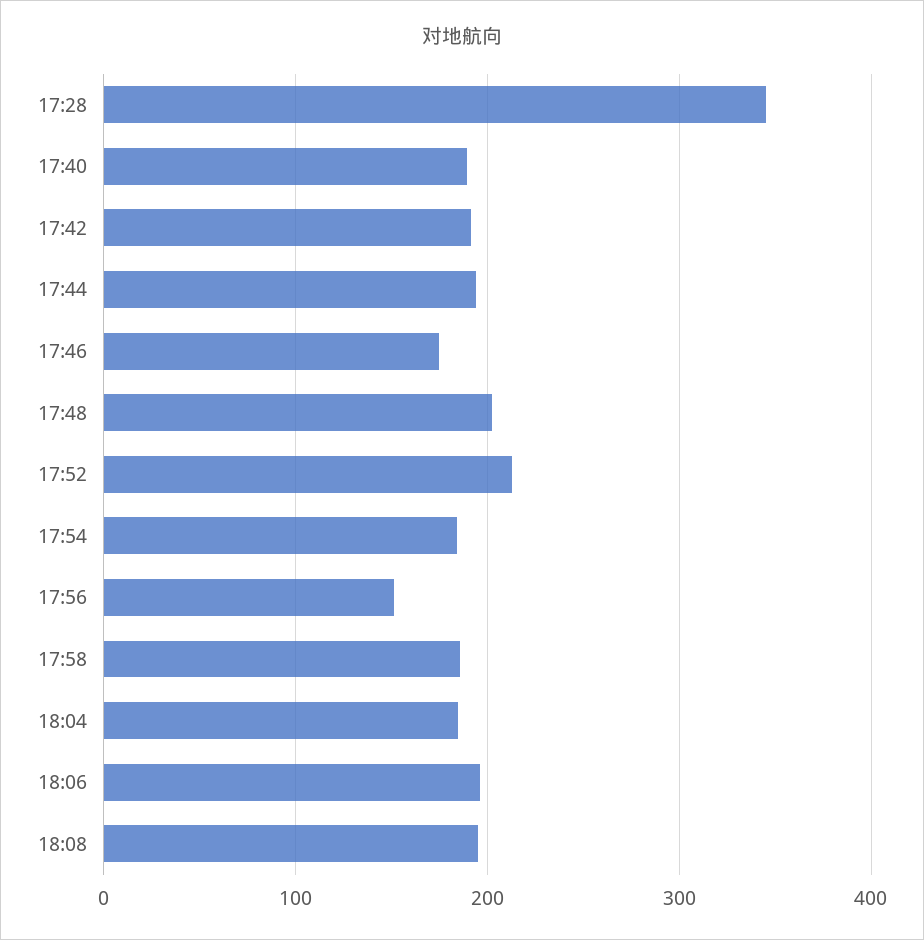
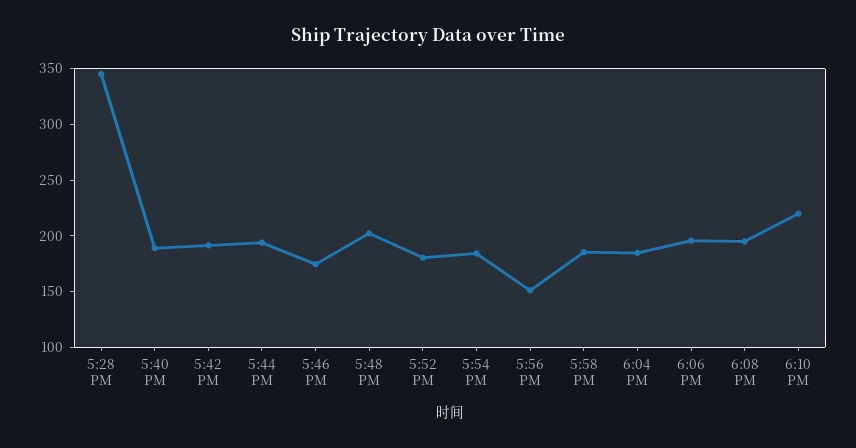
17:52: 210 -> 180
6:10 PM: none -> 220

